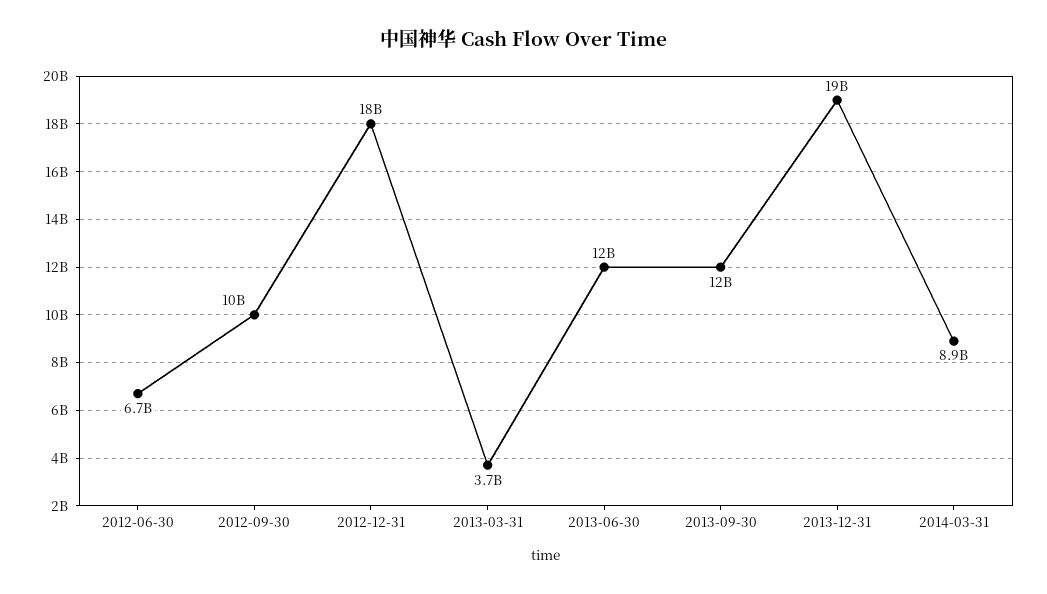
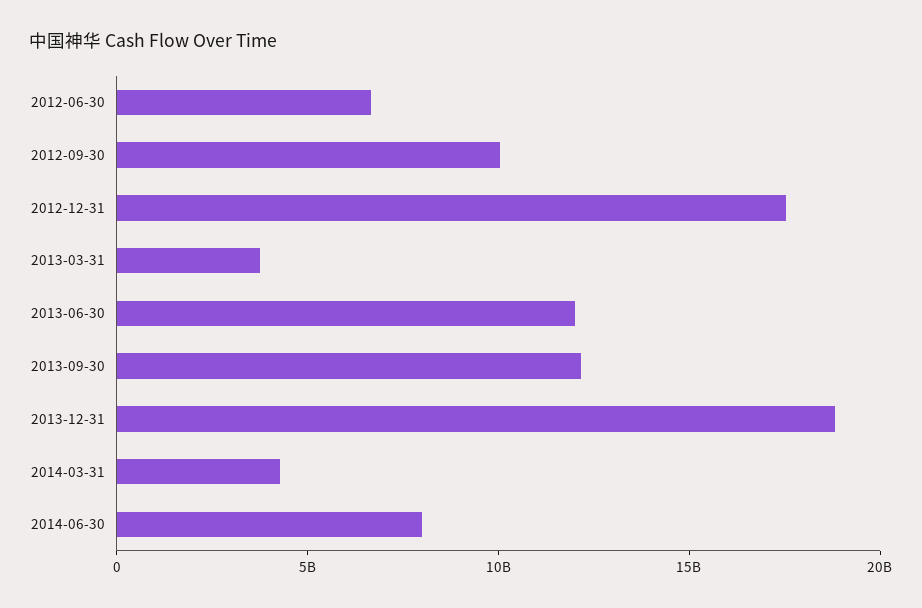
2014-03-31: 8900000000 -> 4000000000
2014-06-30: none -> 8000000000

